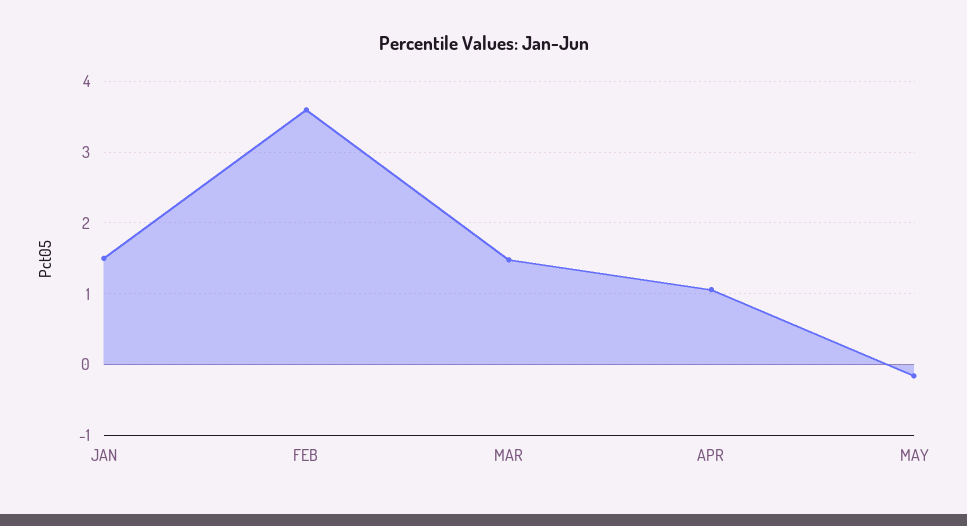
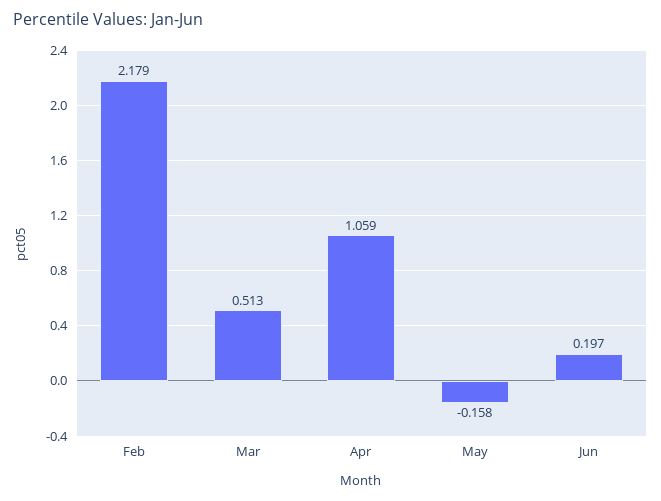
JAN: 1.5 -> none
FEB: 3.6 -> 2.179
MAR: 1.5 -> 0.513
Jun: none -> 0.197

